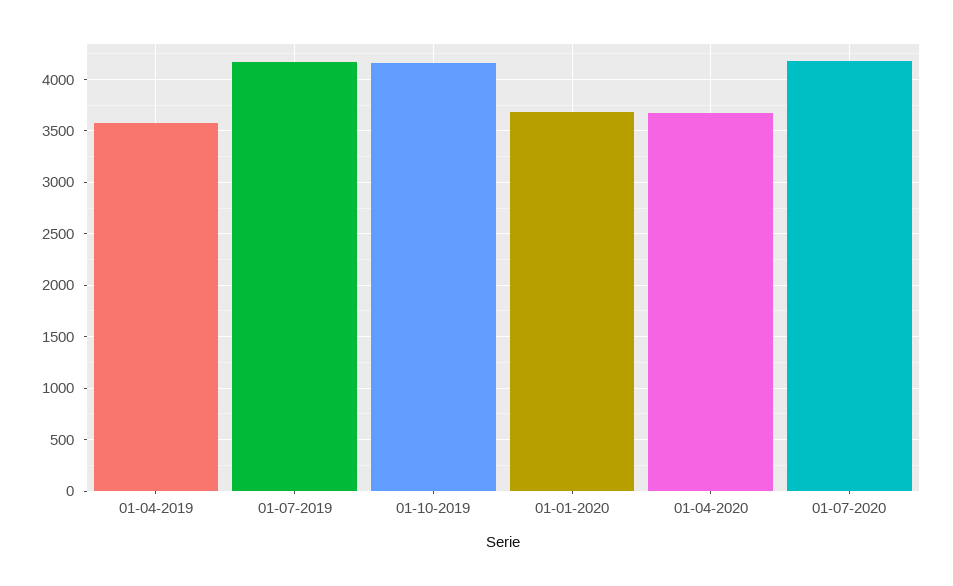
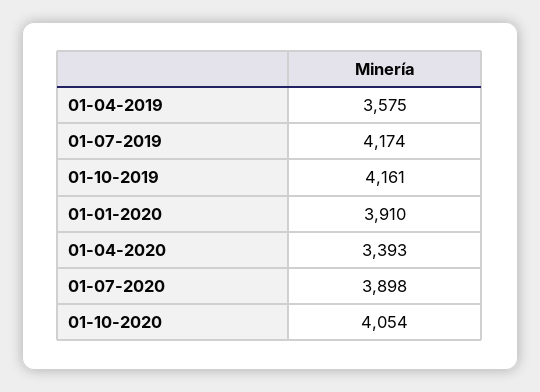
01-01-2020: 3700 -> 3910
01-04-2020: 3700 -> 3393
01-07-2020: 4200 -> 3898
01-10-2020: none -> 4054

